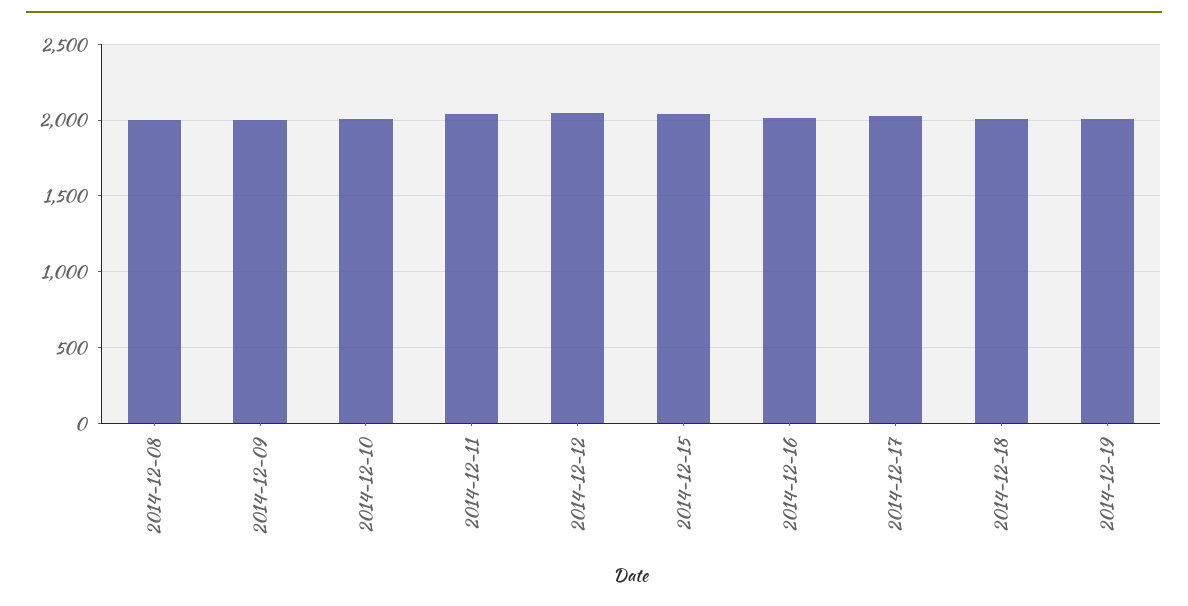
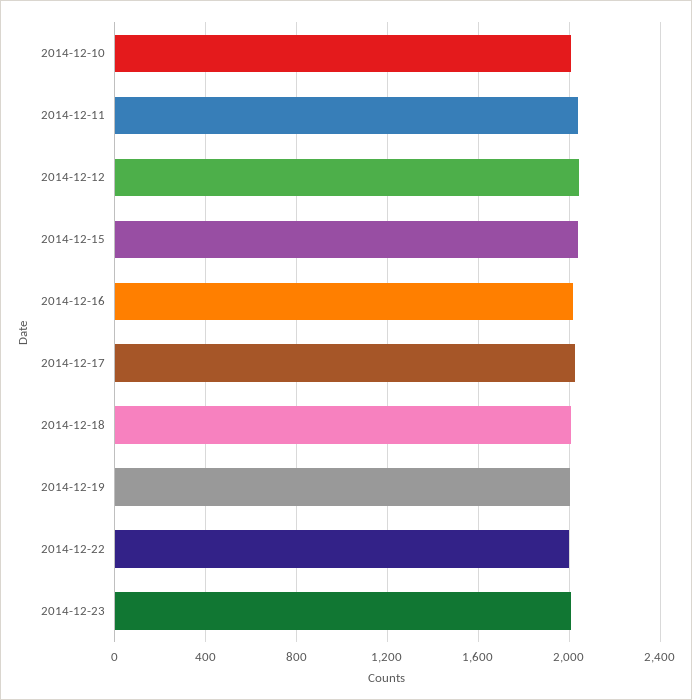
2014-12-08: 2000 -> none
2014-12-09: 2000 -> none
2014-12-22: none -> 2000
2014-12-23: none -> 2000

